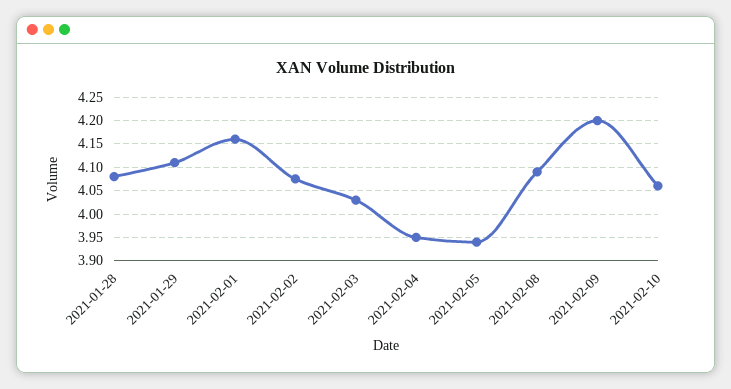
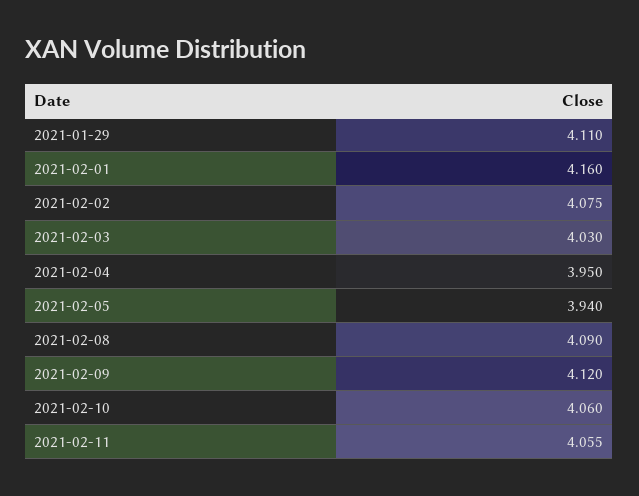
2021-01-28: 4.075 -> none
2021-02-09: 4.2 -> 4.12
2021-02-11: none -> 4.055

